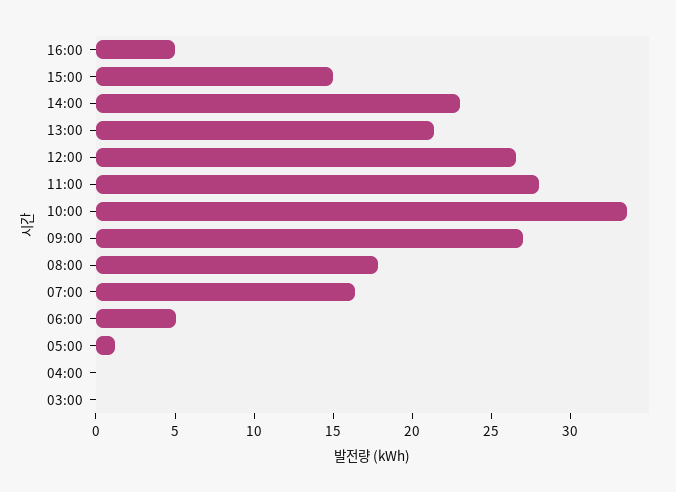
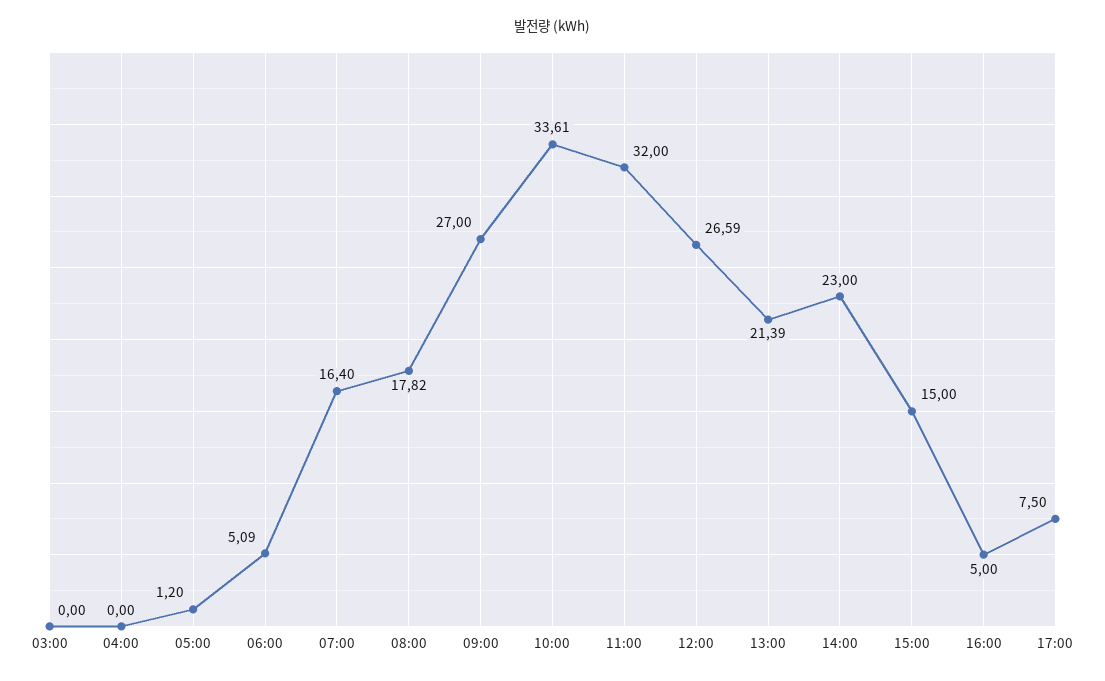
11:00: 28 -> 32
17:00: none -> 7.5

